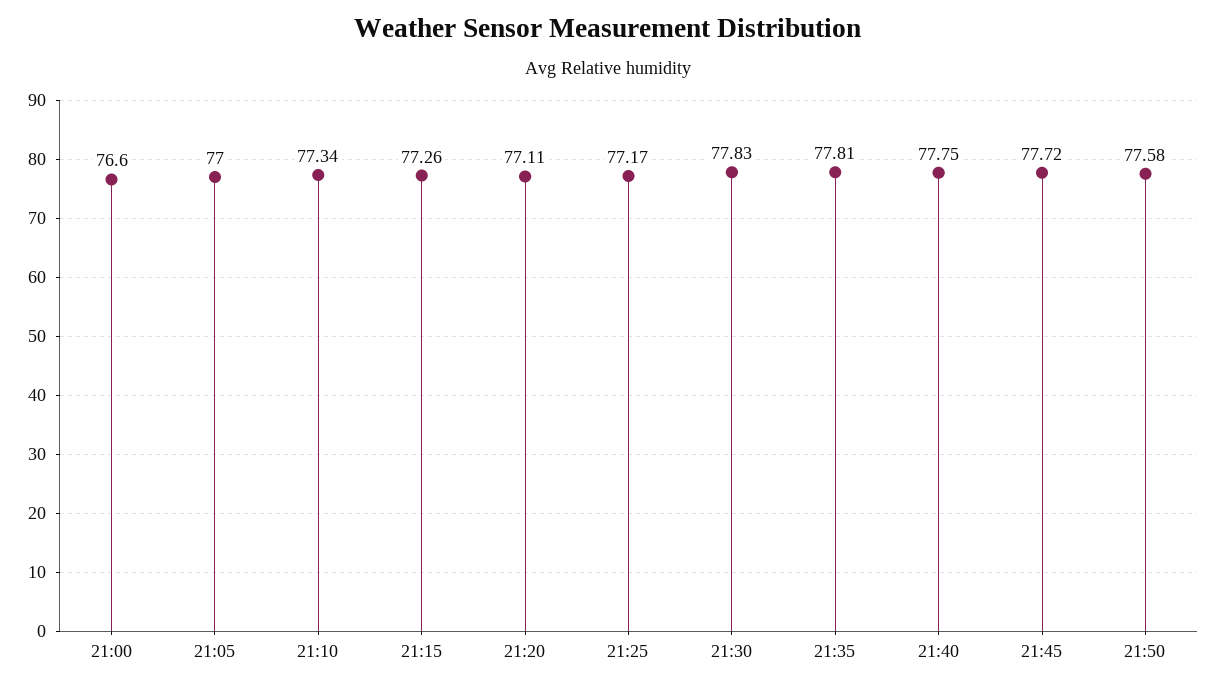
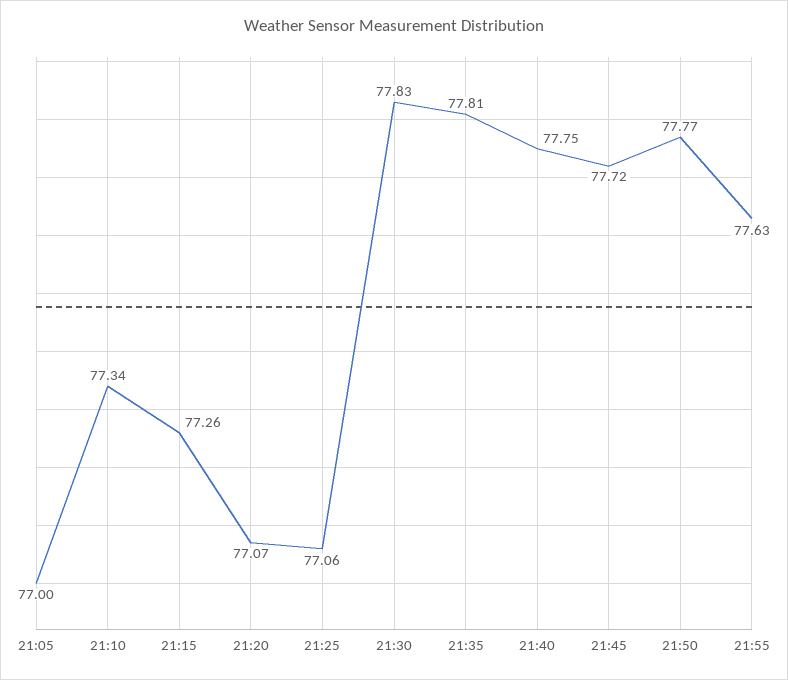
21:00: 76.6 -> none
21:20: 77.11 -> 77.07
21:25: 77.17 -> 77.06
21:50: 77.58 -> 77.77
21:55: none -> 77.63

